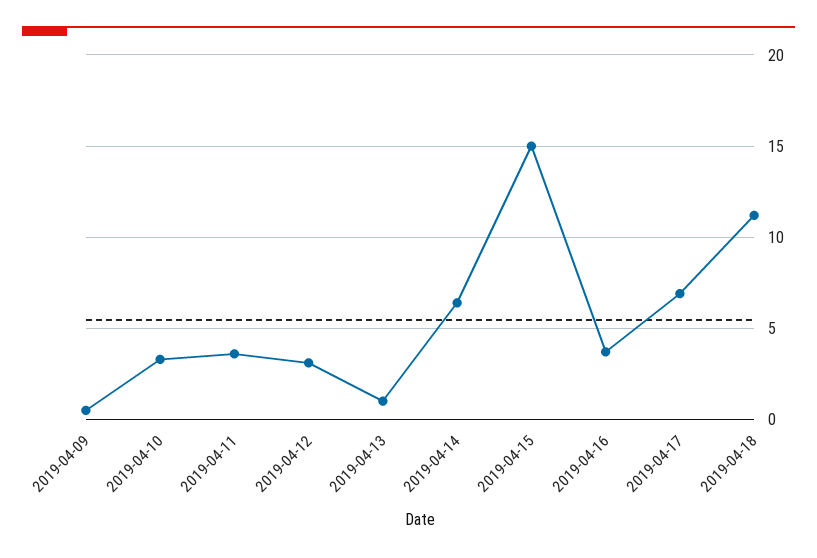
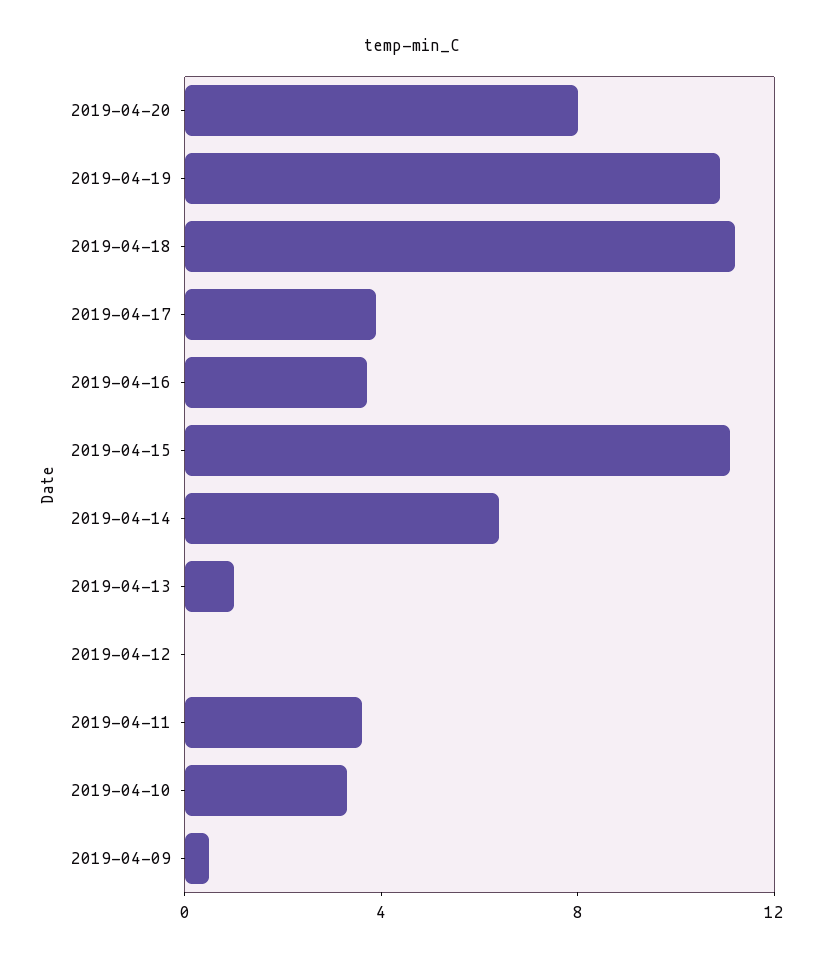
2019-04-12: 3 -> 0
2019-04-15: 15 -> 11
2019-04-17: 7 -> 4
2019-04-20: none -> 8
2019-04-19: none -> 11

